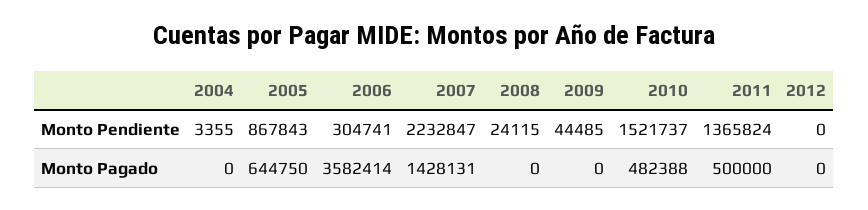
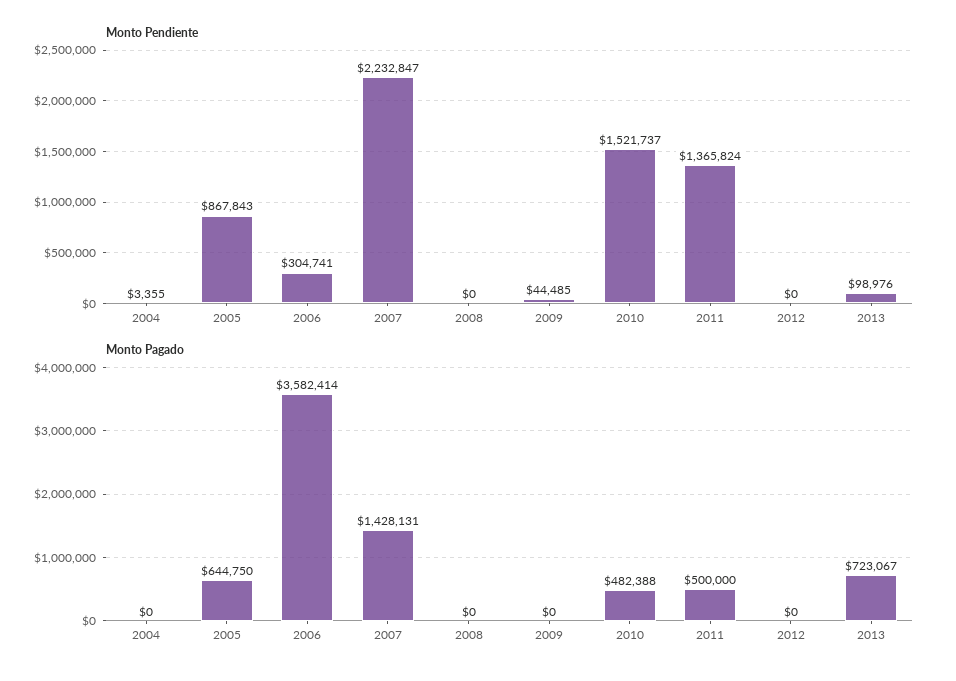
Monto Pendiente, 2008: 24115 -> 0
Monto Pendiente, 2013: none -> 98976
Monto Pagado, 2013: none -> 723067

